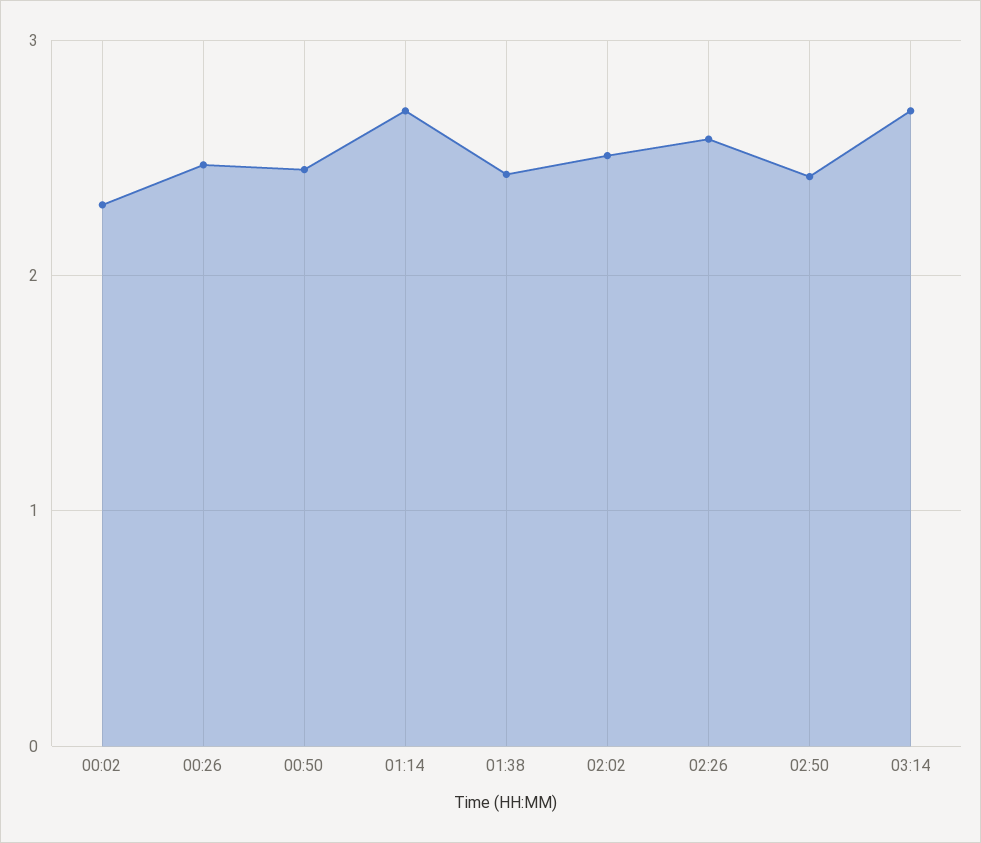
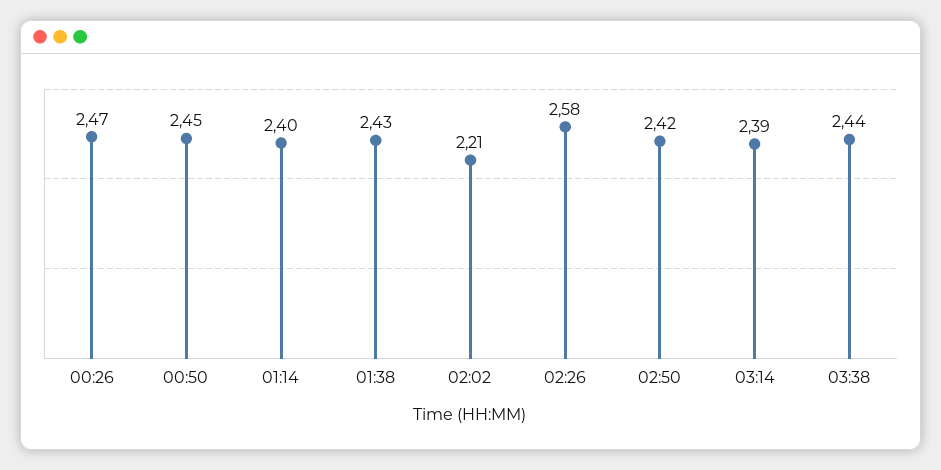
00:02: 2.3 -> none
01:14: 2.7 -> 2.4
02:02: 2.5 -> 2.21
03:14: 2.7 -> 2.39
03:38: none -> 2.44

